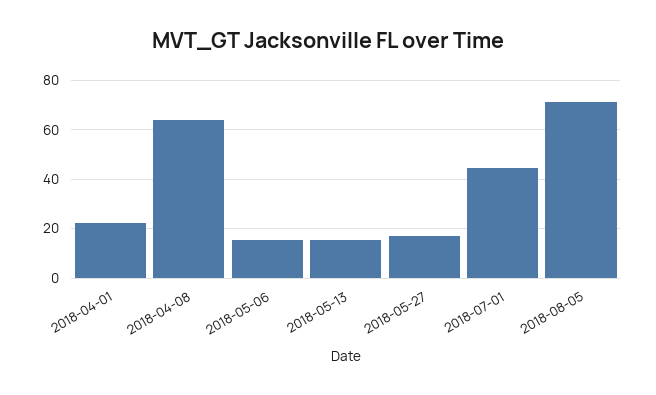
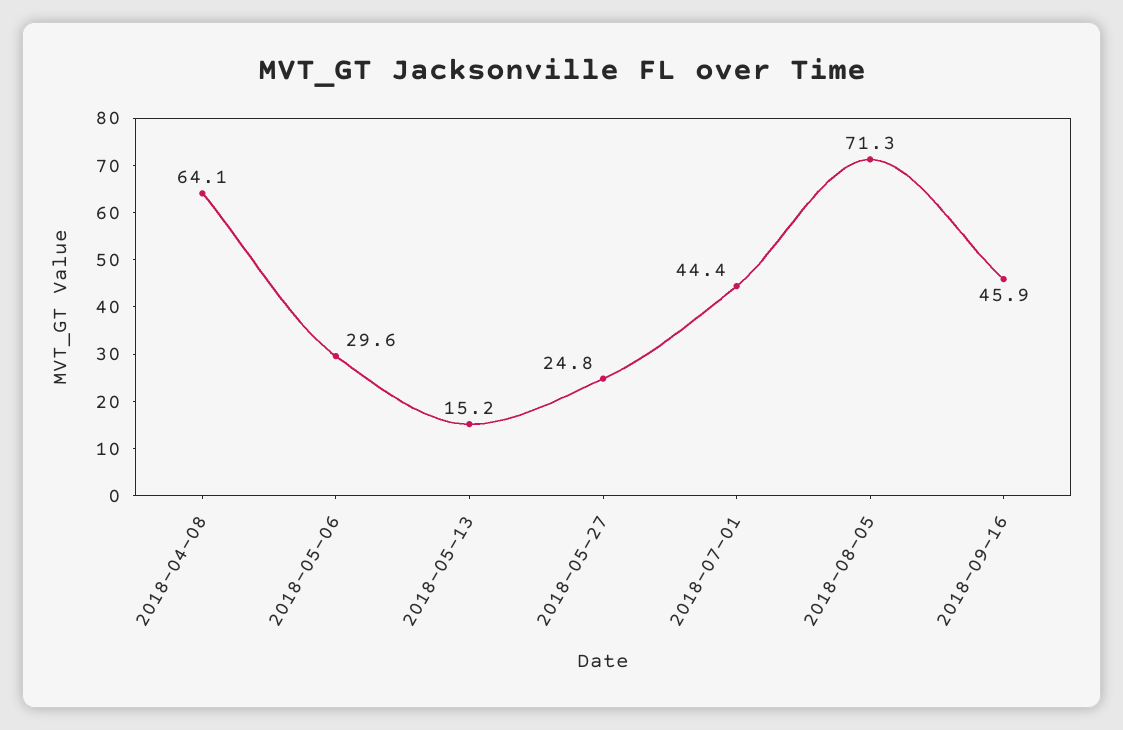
2018-04-01: 22.5 -> none
2018-05-06: 15 -> 29.6
2018-05-27: 17.5 -> 24.8
2018-09-16: none -> 45.9

